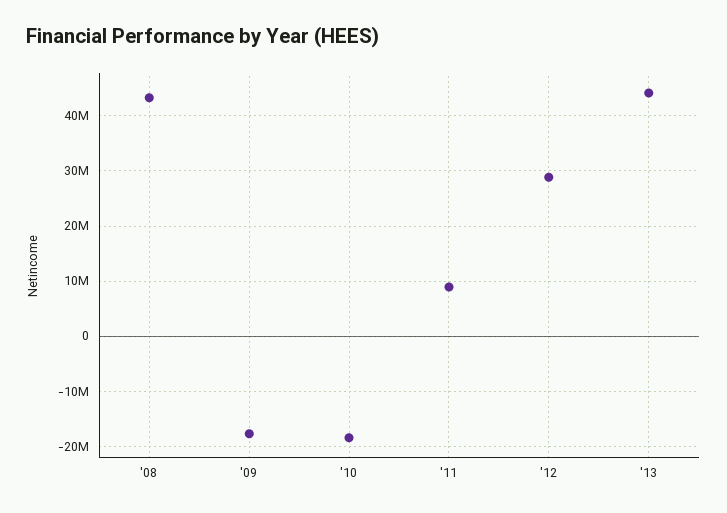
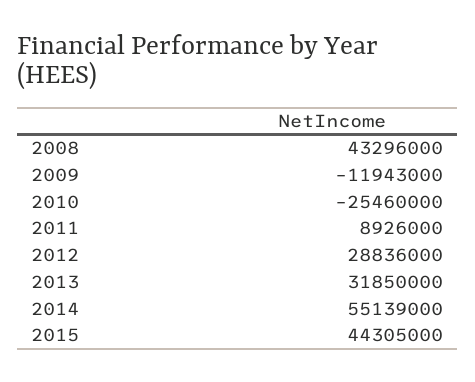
'09: -18000000 -> -11943000
'10: -18000000 -> -25460000
'13: 44000000 -> 31850000
2014: none -> 55139000
2015: none -> 44305000

